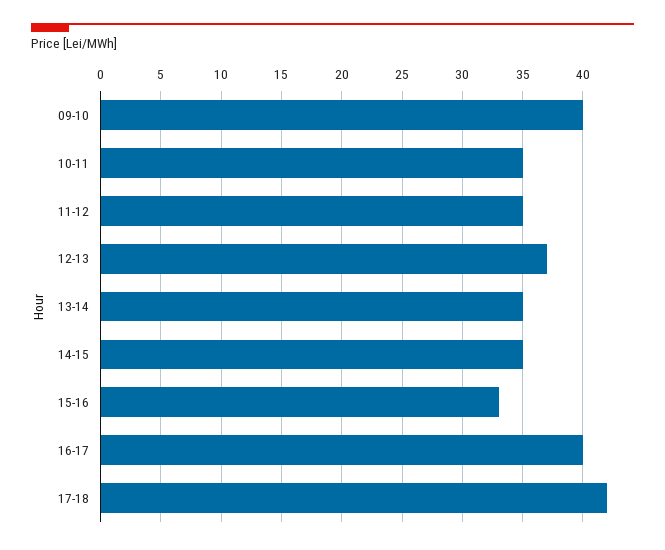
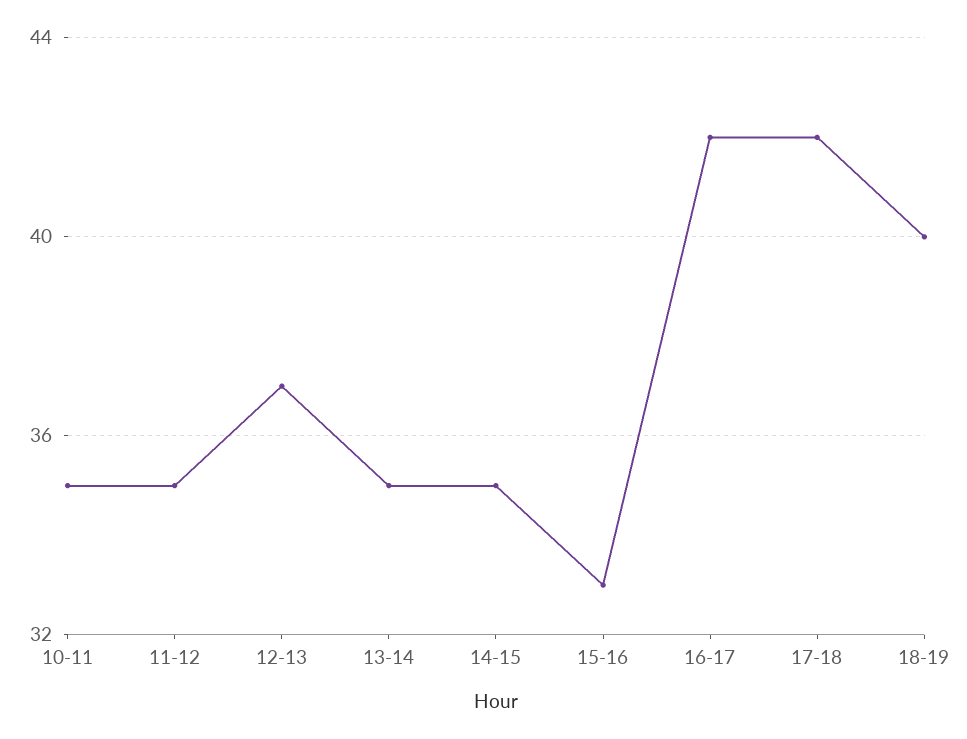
09-10: 40 -> none
16-17: 40 -> 42
18-19: none -> 40

